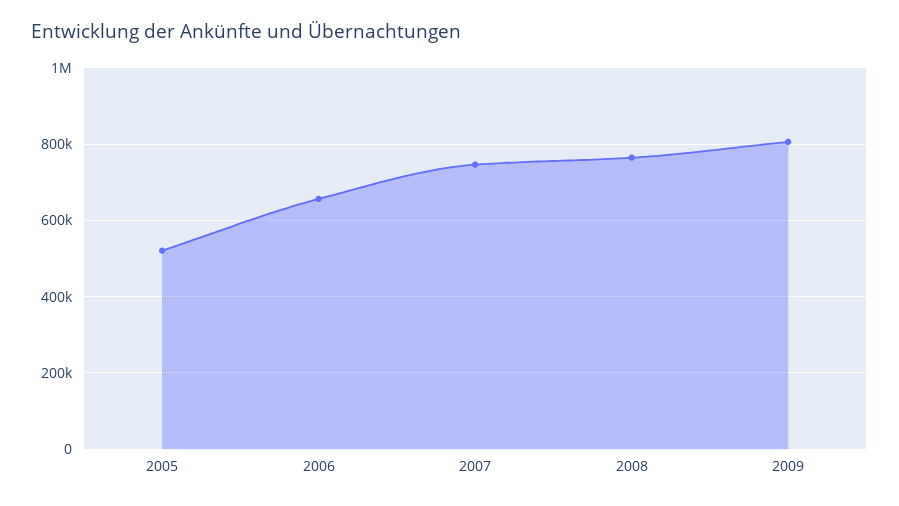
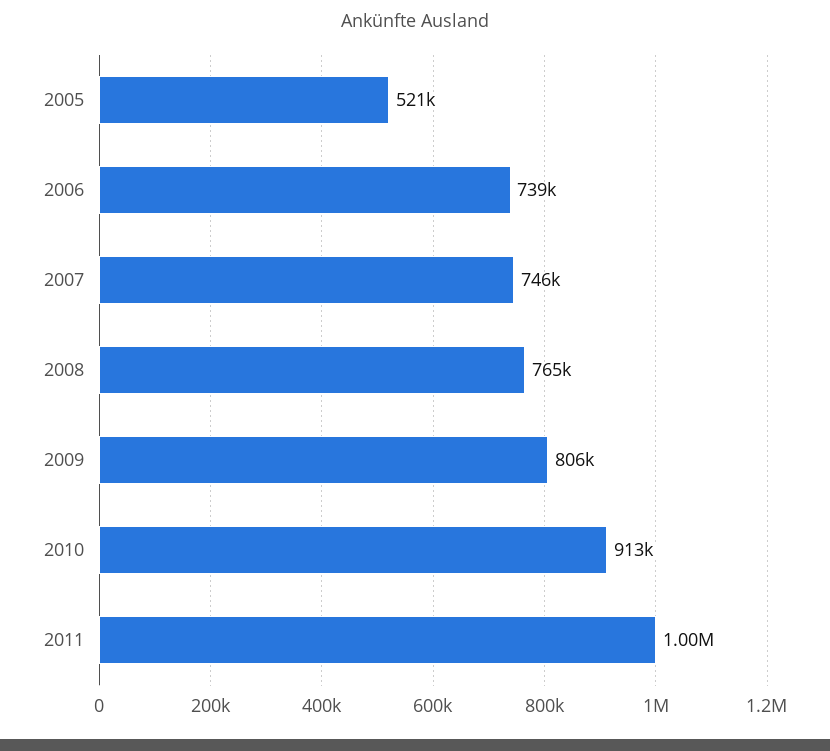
2006: 660000 -> 739000
2010: none -> 913000
2011: none -> 1000000

